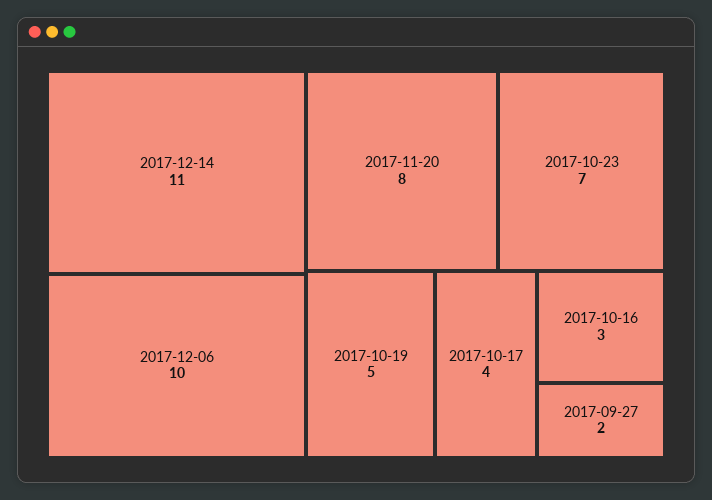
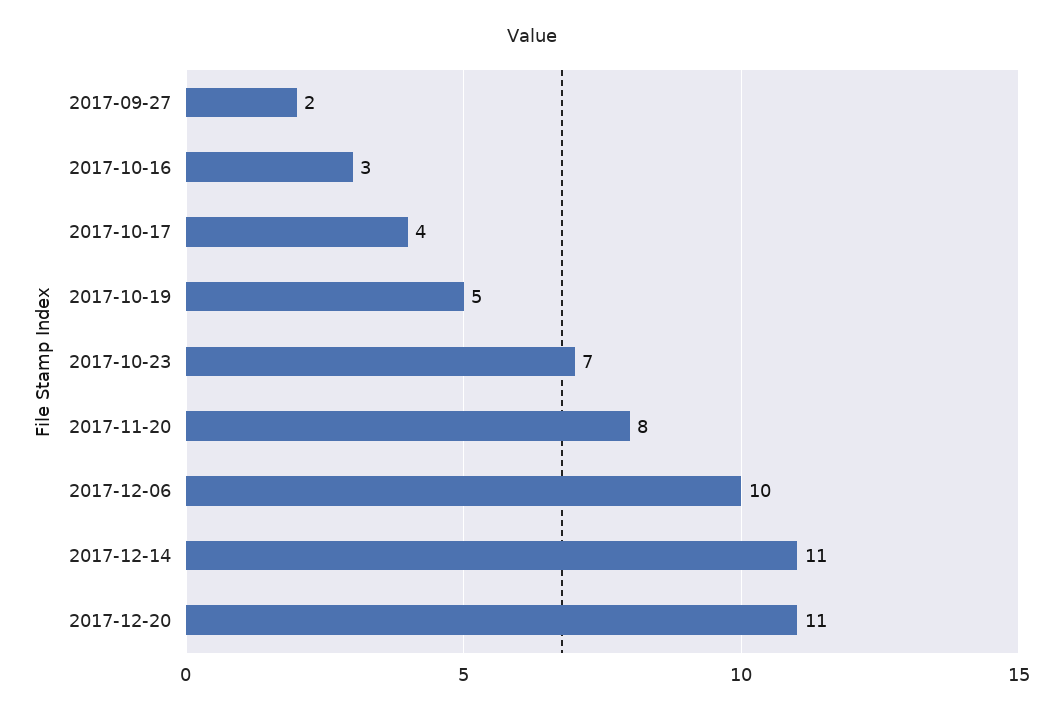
2017-12-20: none -> 11

